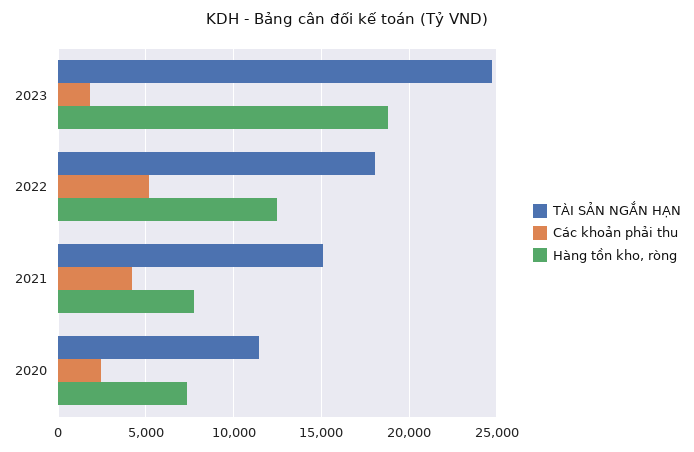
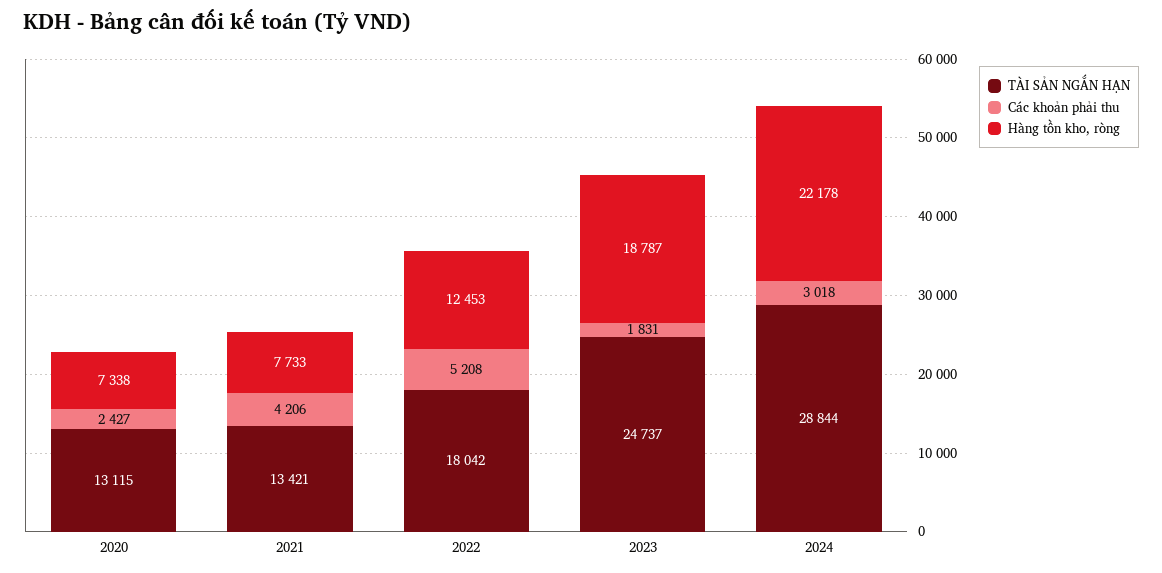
TÀI SẢN NGẮN HẠN, 2021: 15000 -> 13421
TÀI SẢN NGẮN HẠN, 2020: 11500 -> 13115
TÀI SẢN NGẮN HẠN, 2024: none -> 28844
Các khoản phải thu, 2024: none -> 3018
Hàng tồn kho, ròng, 2024: none -> 22178

